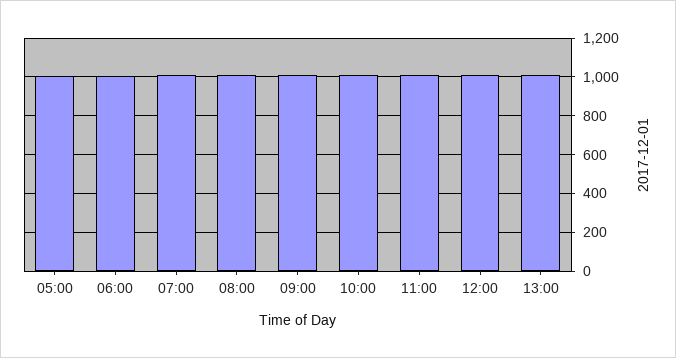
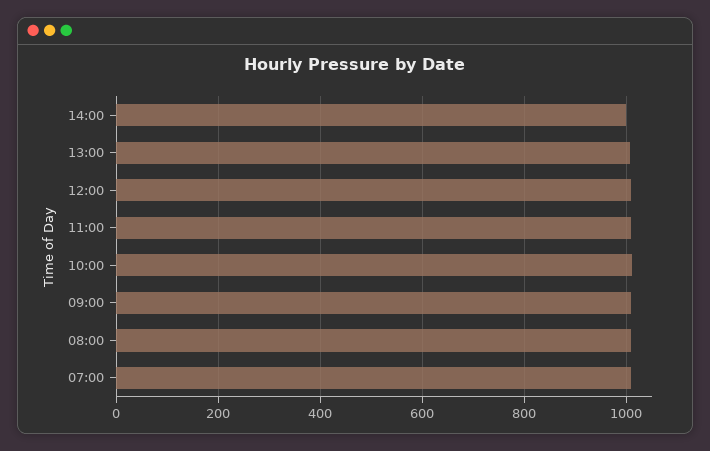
05:00: 1000 -> none
06:00: 1000 -> none
14:00: none -> 1000

